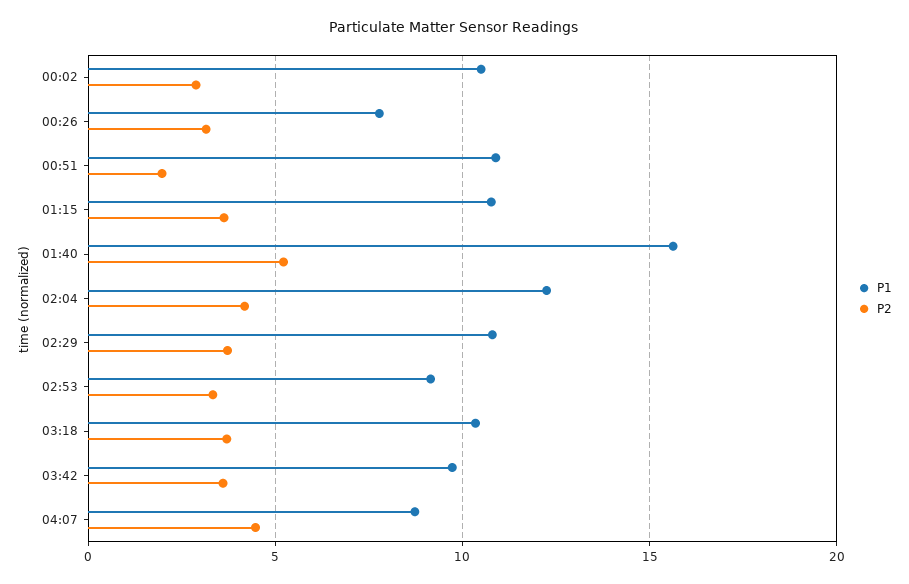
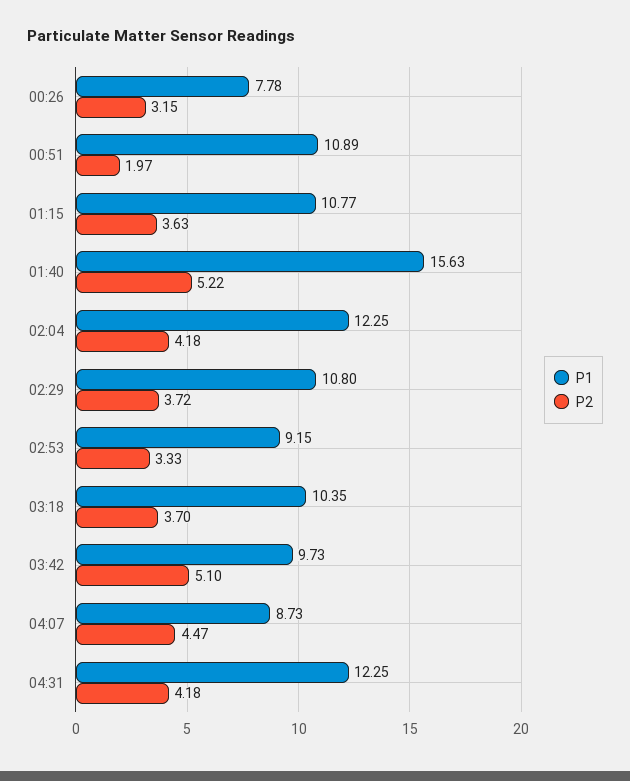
P1, 00:02: 10.5 -> none
P2, 00:02: 3 -> none
P2, 03:42: 3.5 -> 5.1
P1, 04:31: none -> 12.25
P2, 04:31: none -> 4.18

